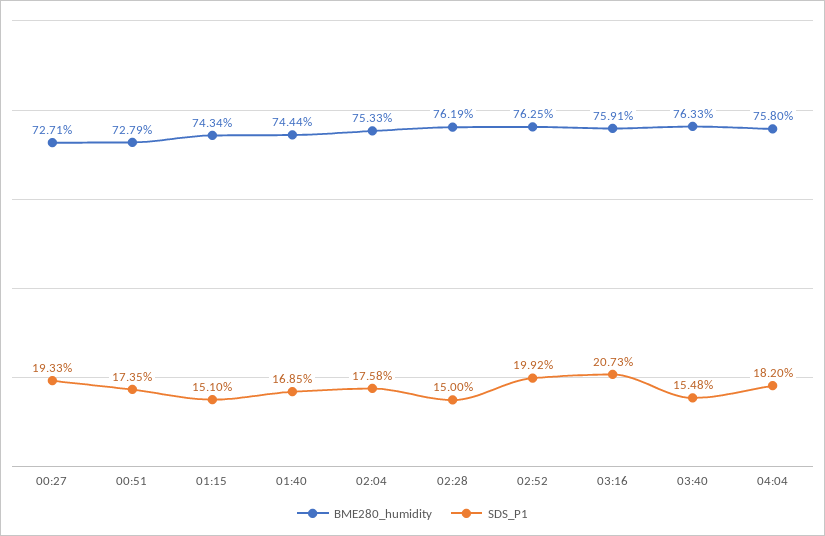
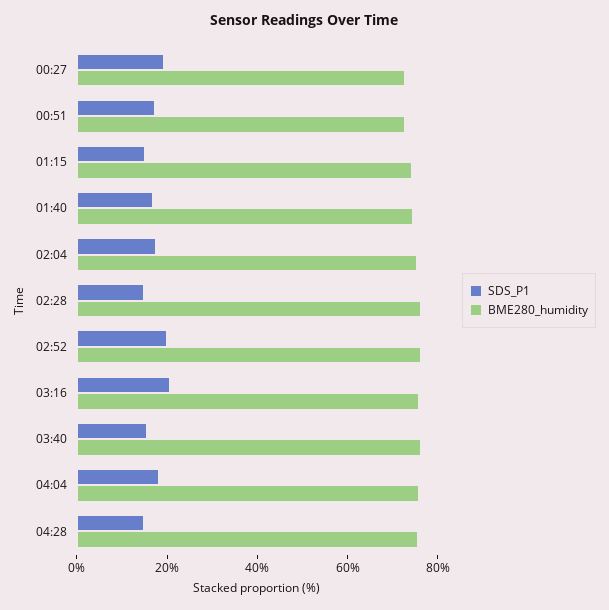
SDS_P1, 04:28: none -> 15
BME280_humidity, 04:28: none -> 75

